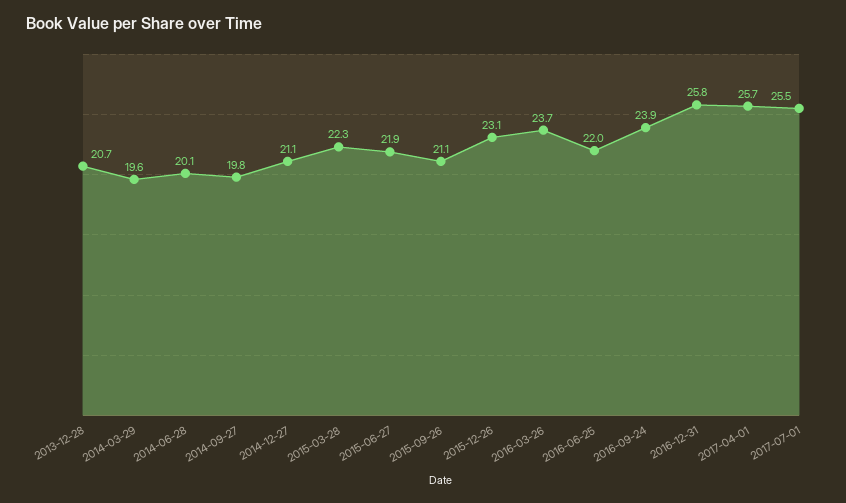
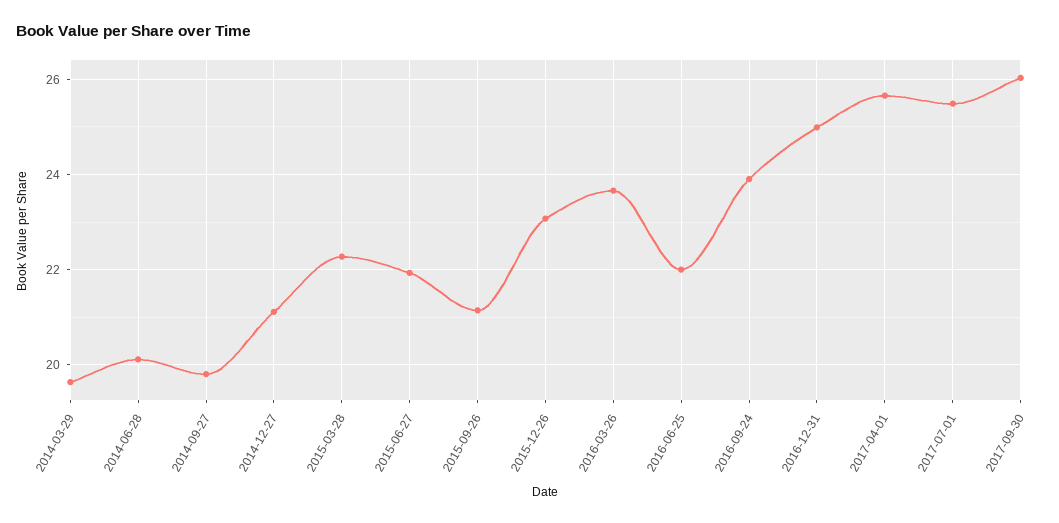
2013-12-28: 20.7 -> none
2016-12-31: 25.8 -> 25
2017-09-30: none -> 26

